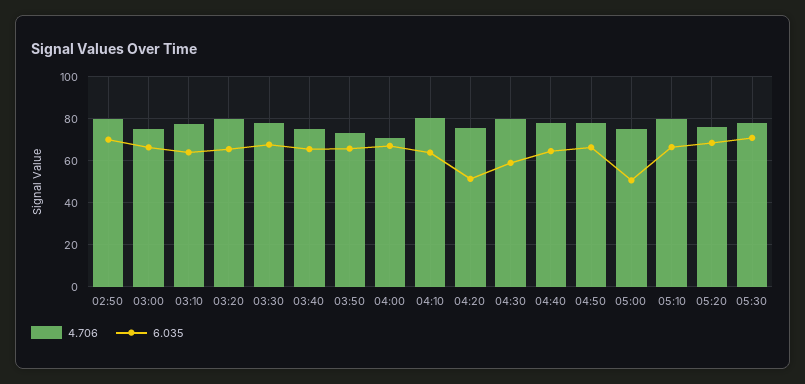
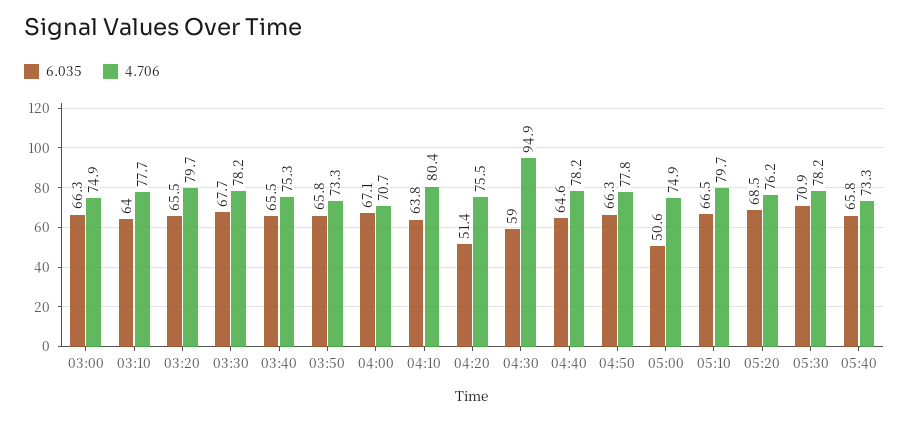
4.706, 02:50: 80 -> none
6.035, 02:50: 70 -> none
4.706, 04:30: 80 -> 94.9
6.035, 05:40: none -> 65.8
4.706, 05:40: none -> 73.3

